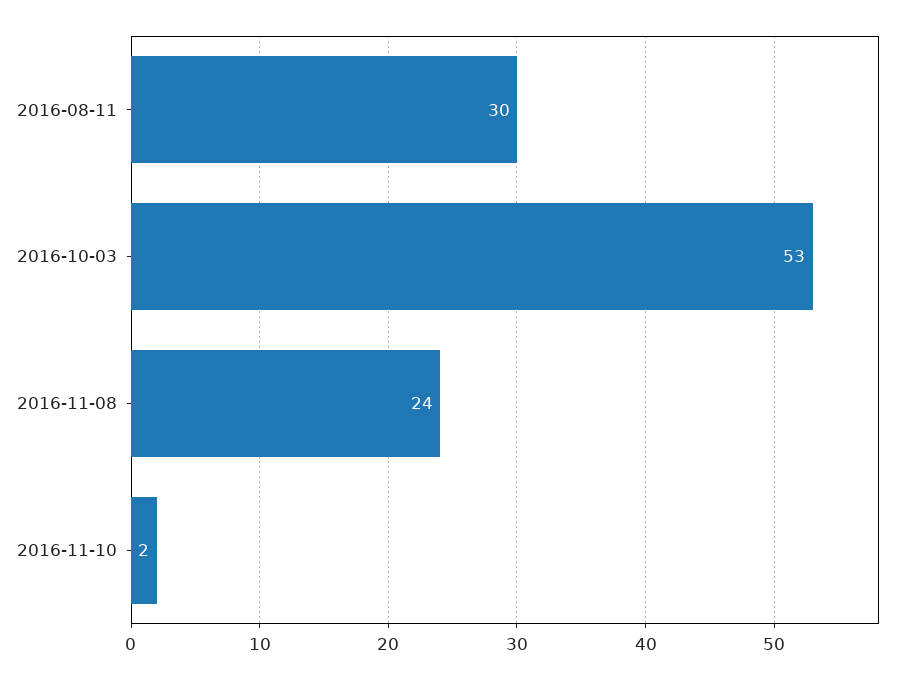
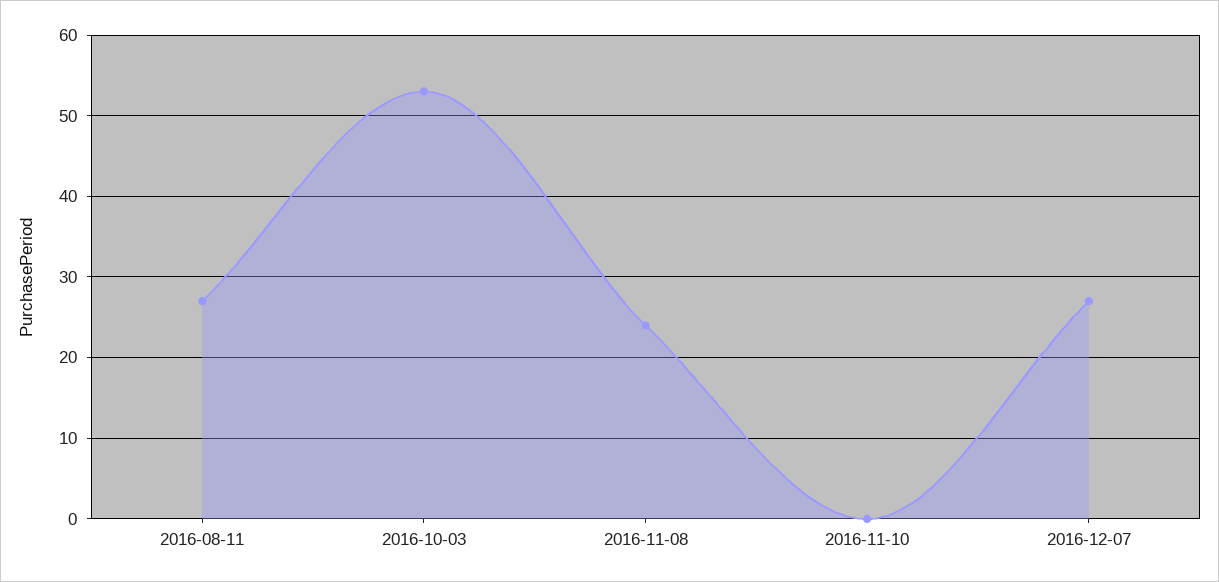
2016-08-11: 30 -> 27
2016-11-10: 2 -> 0
2016-12-07: none -> 27

